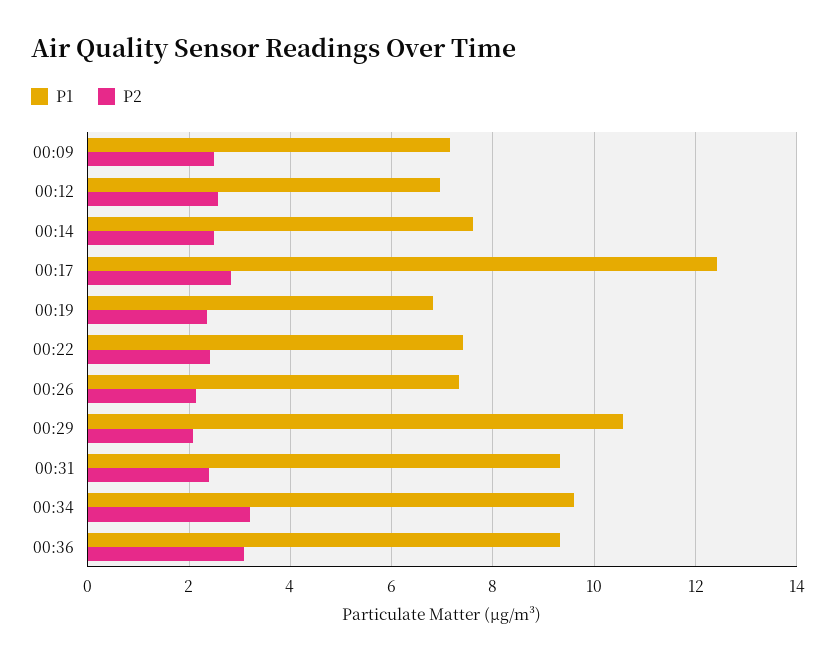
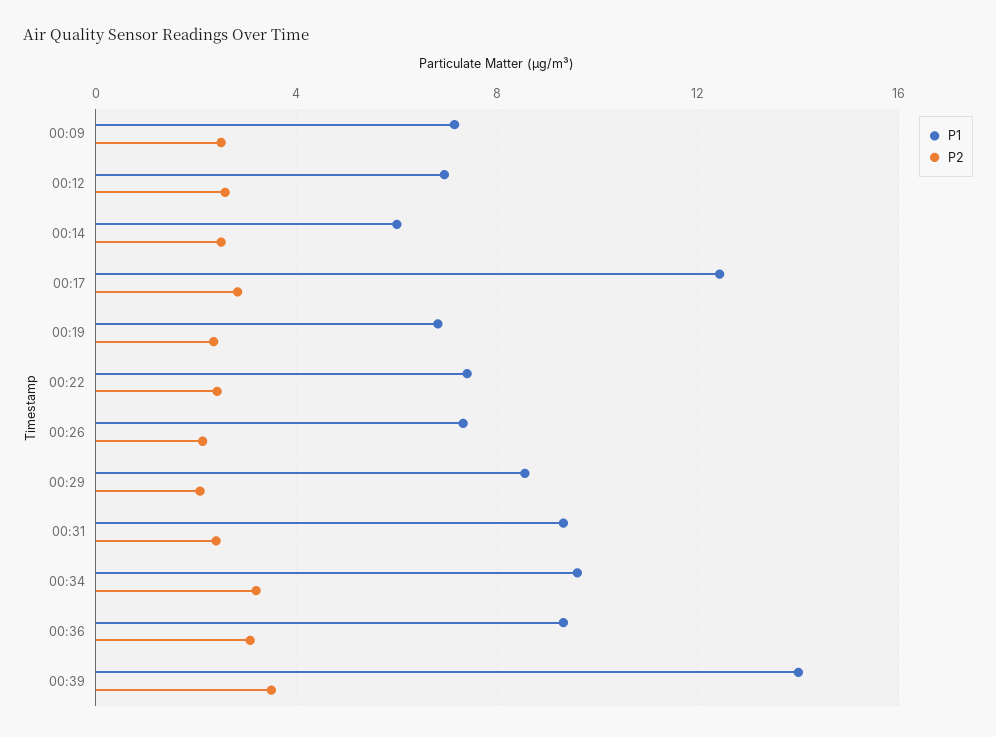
P1, 00:14: 7.6 -> 6
P1, 00:29: 10.6 -> 8.5
P1, 00:39: none -> 14
P2, 00:39: none -> 3.5

